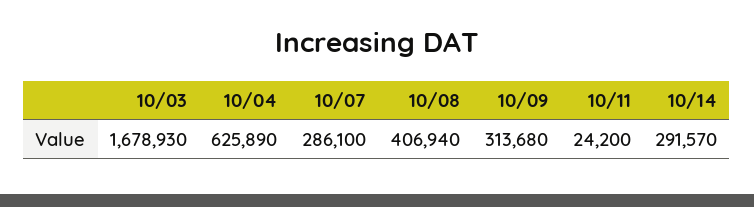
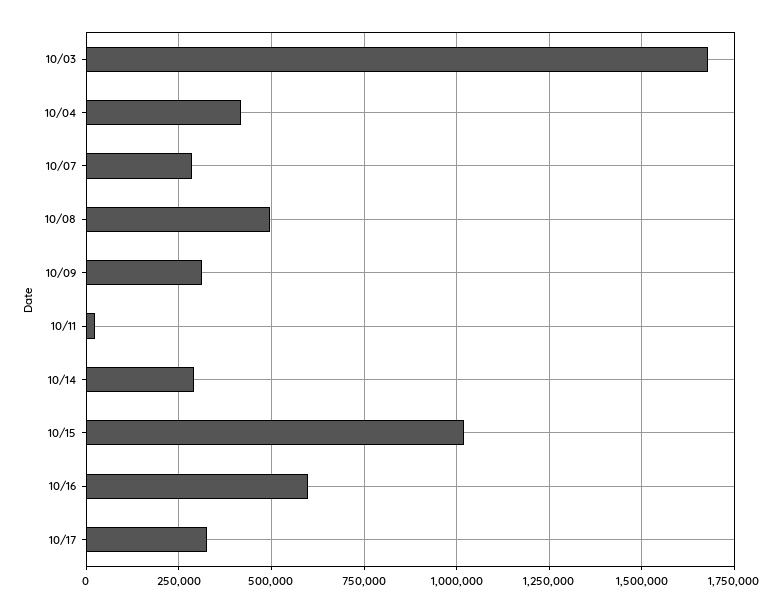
10/04: 625890 -> 425000
10/08: 406940 -> 500000
10/15: none -> 1025000
10/16: none -> 600000
10/17: none -> 325000

